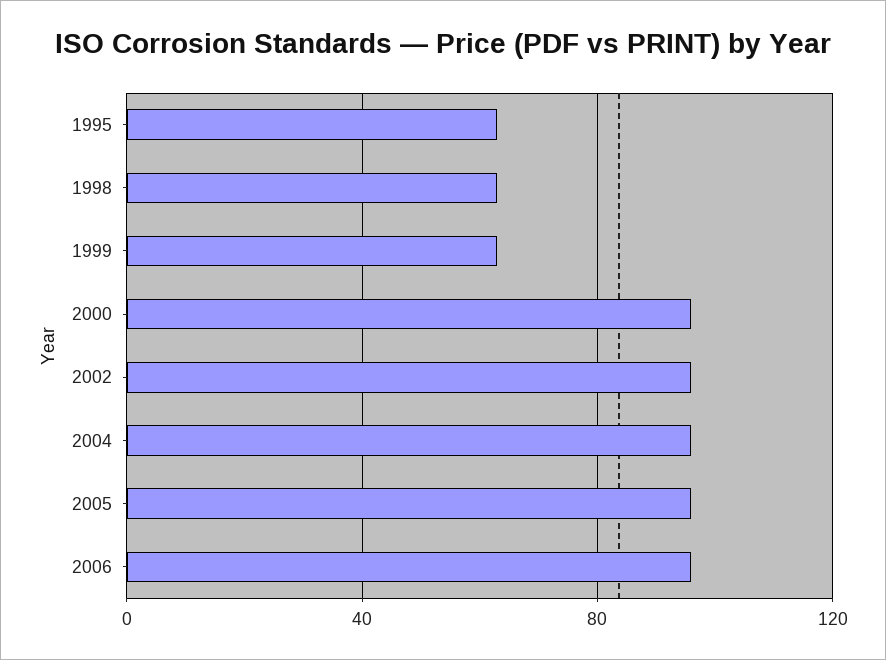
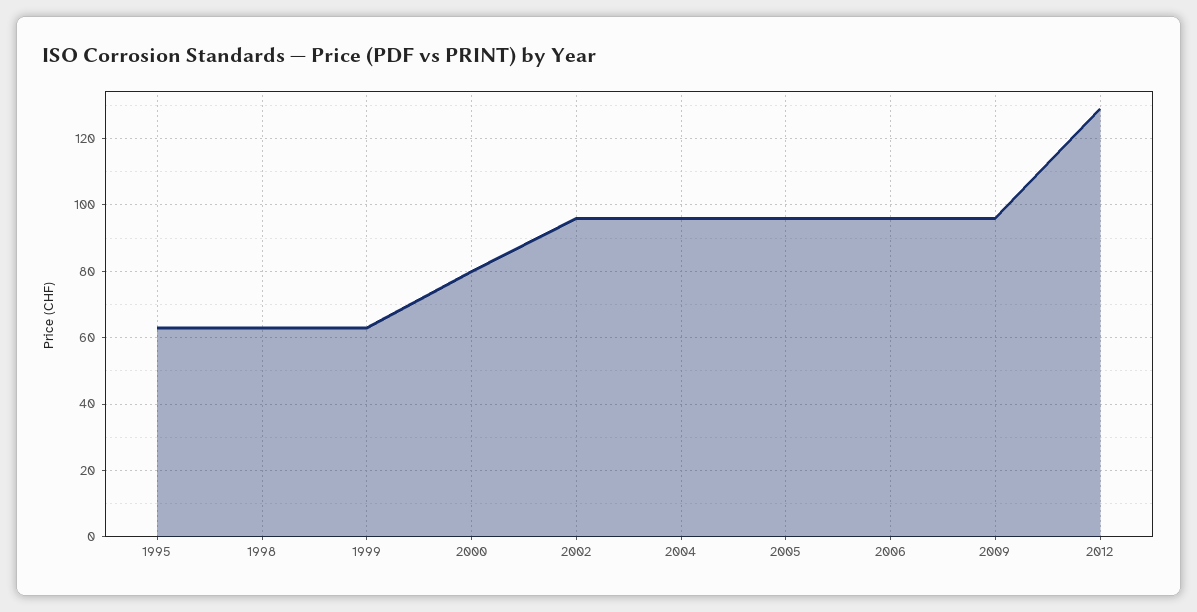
2000: 95 -> 80
2009: none -> 95
2012: none -> 130

